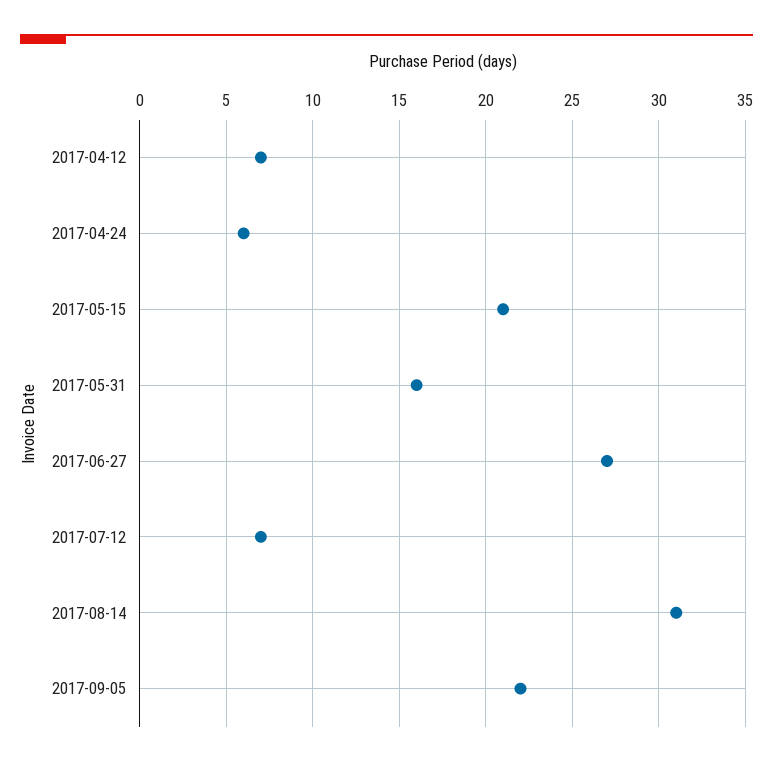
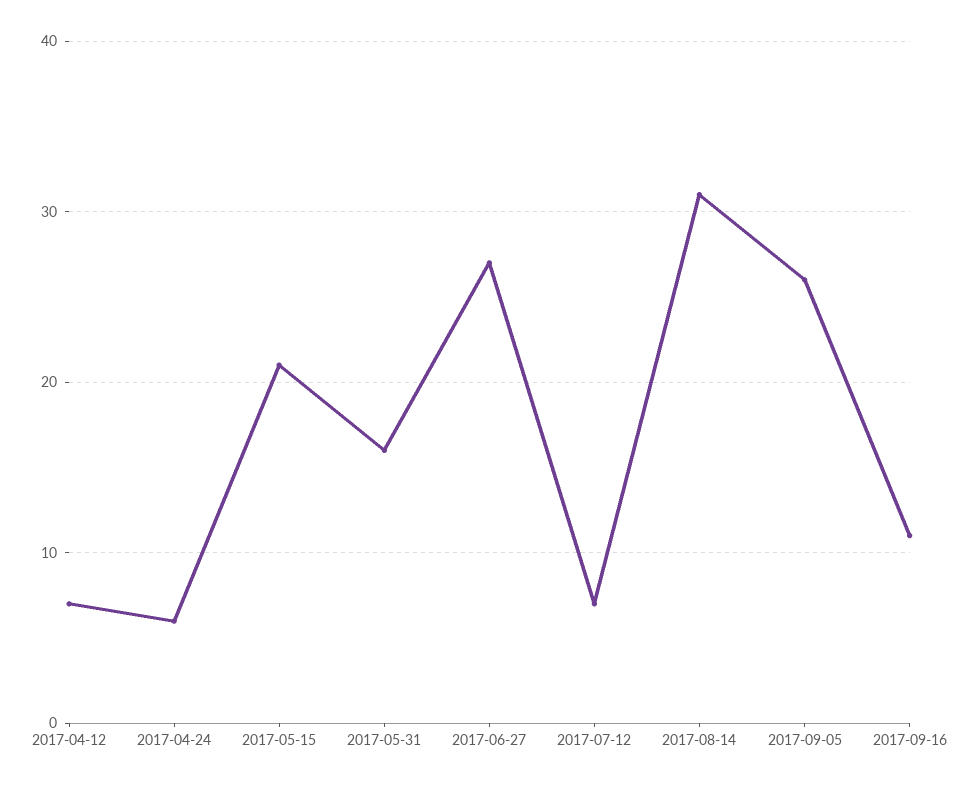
2017-09-05: 22 -> 26
2017-09-16: none -> 11

